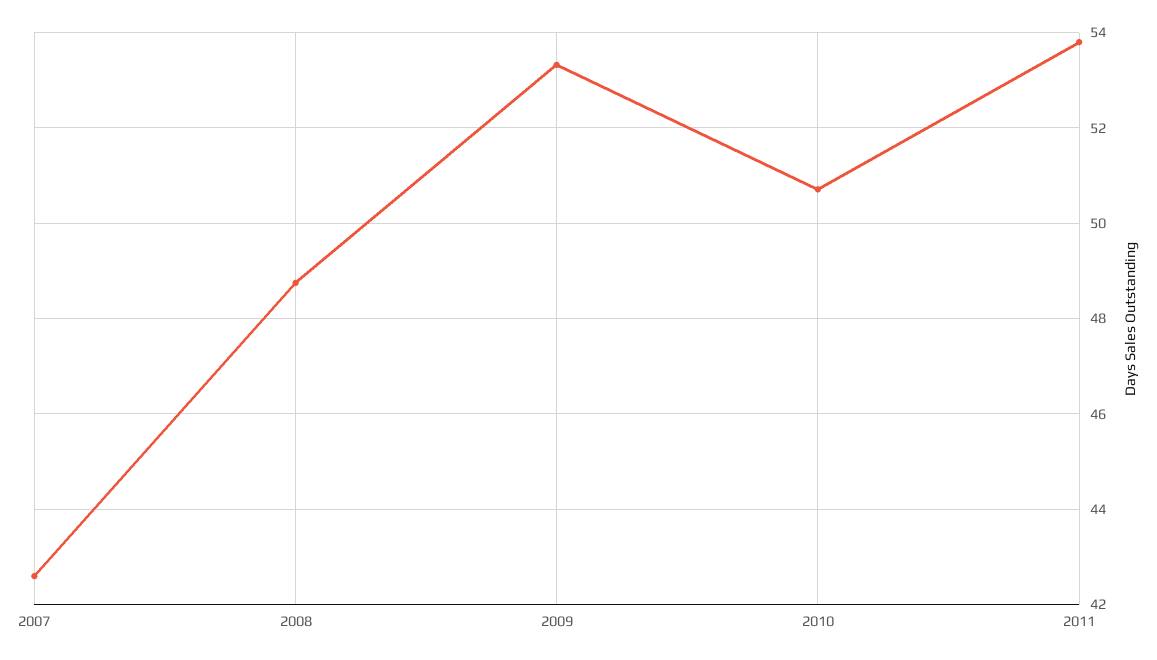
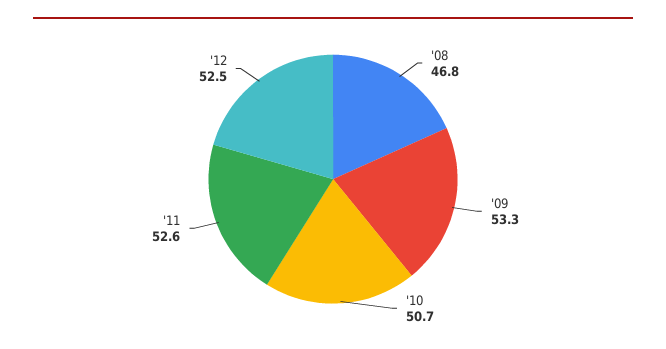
2007: 42.6 -> none
2008: 48.8 -> 46.8
2011: 53.8 -> 52.6
'12: none -> 52.5

